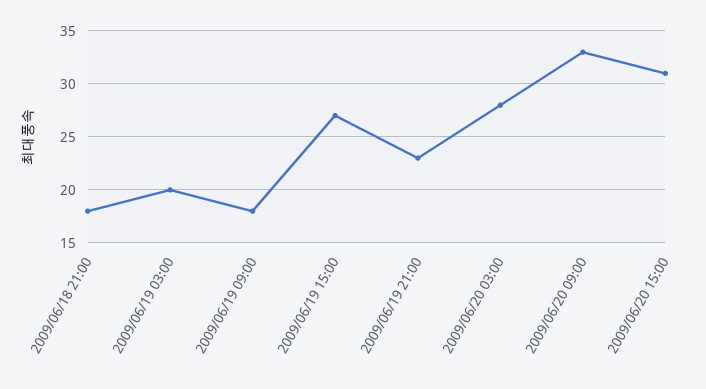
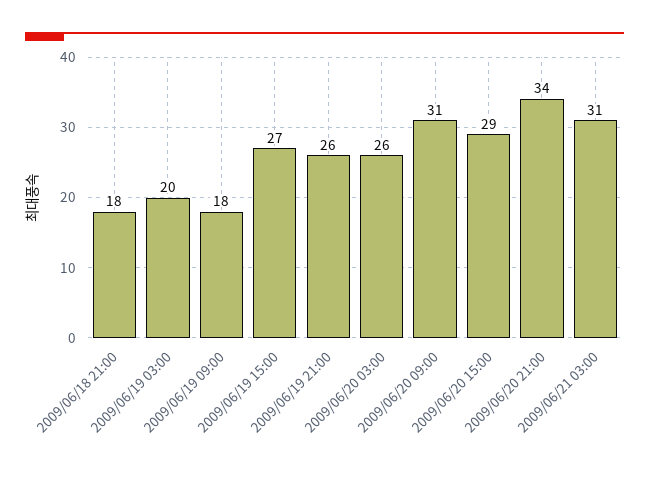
2009/06/19 21:00: 23 -> 26
2009/06/20 03:00: 28 -> 26
2009/06/20 09:00: 33 -> 31
2009/06/20 15:00: 31 -> 29
2009/06/20 21:00: none -> 34
2009/06/21 03:00: none -> 31

